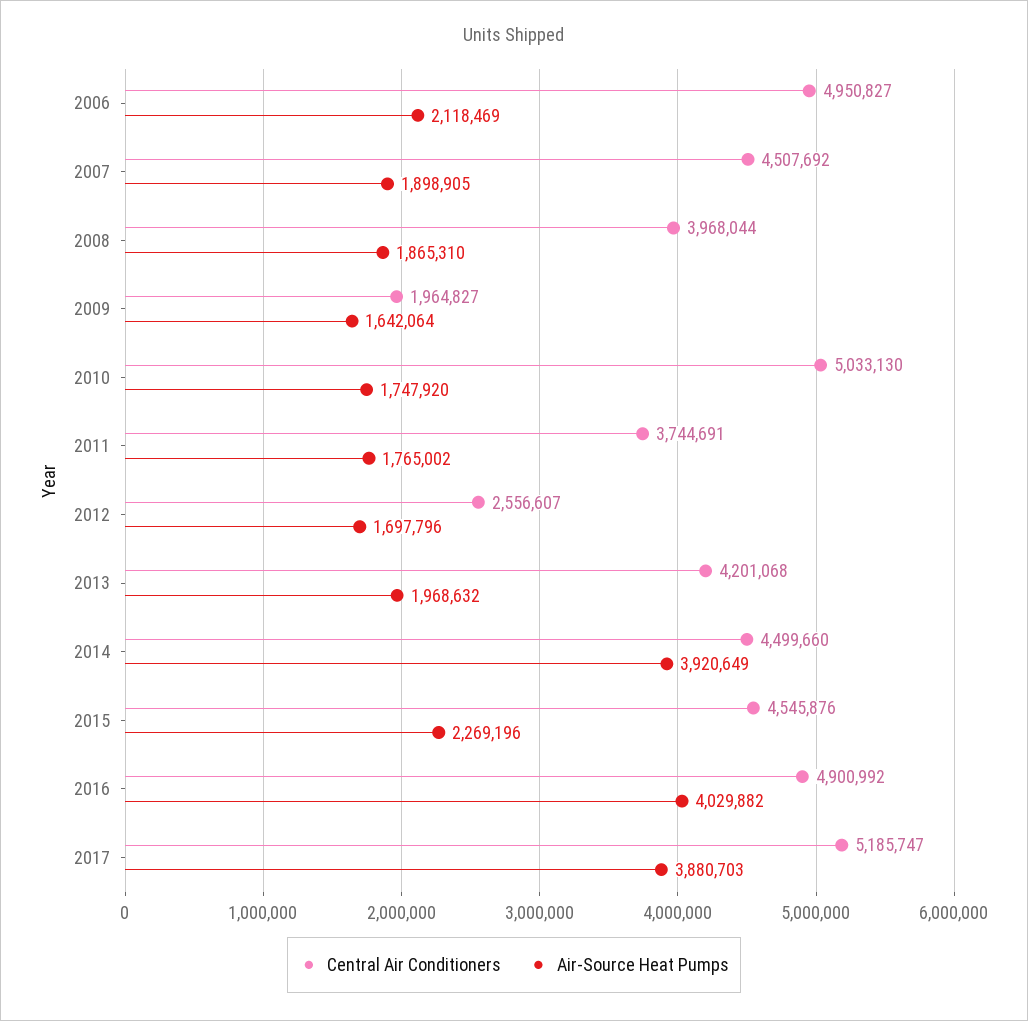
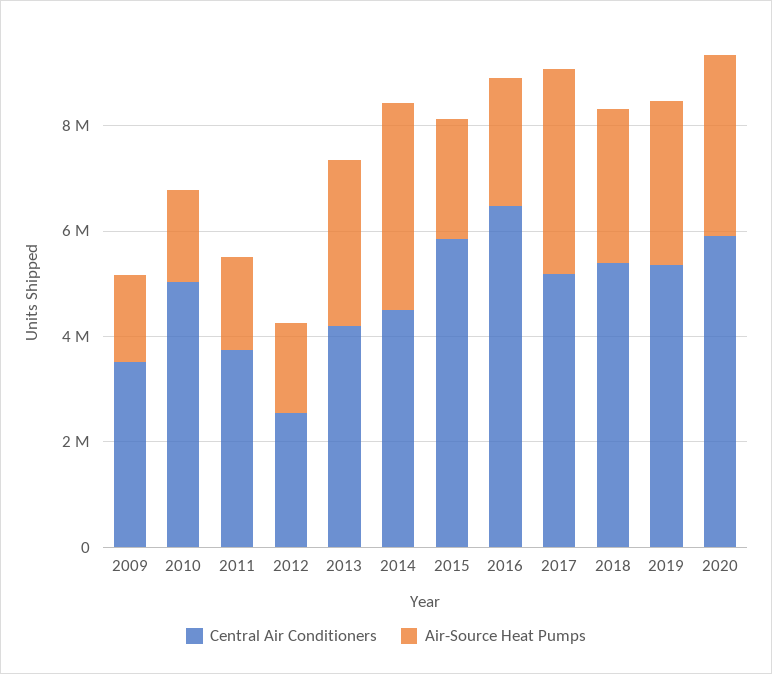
Central Air Conditioners, 2006: 4950827 -> none
Air-Source Heat Pumps, 2006: 2118469 -> none
Central Air Conditioners, 2007: 4507692 -> none
Air-Source Heat Pumps, 2007: 1898905 -> none
Central Air Conditioners, 2008: 3968044 -> none
Air-Source Heat Pumps, 2008: 1865310 -> none
Central Air Conditioners, 2009: 1964827 -> 3500000
Air-Source Heat Pumps, 2013: 1968632 -> 3000000
Central Air Conditioners, 2015: 4545876 -> 6000000
Central Air Conditioners, 2016: 4900992 -> 6500000
Air-Source Heat Pumps, 2016: 4029882 -> 2500000
Central Air Conditioners, 2018: none -> 5500000
Air-Source Heat Pumps, 2018: none -> 3000000
Central Air Conditioners, 2019: none -> 5500000
Air-Source Heat Pumps, 2019: none -> 3000000
Central Air Conditioners, 2020: none -> 6000000
Air-Source Heat Pumps, 2020: none -> 3500000

